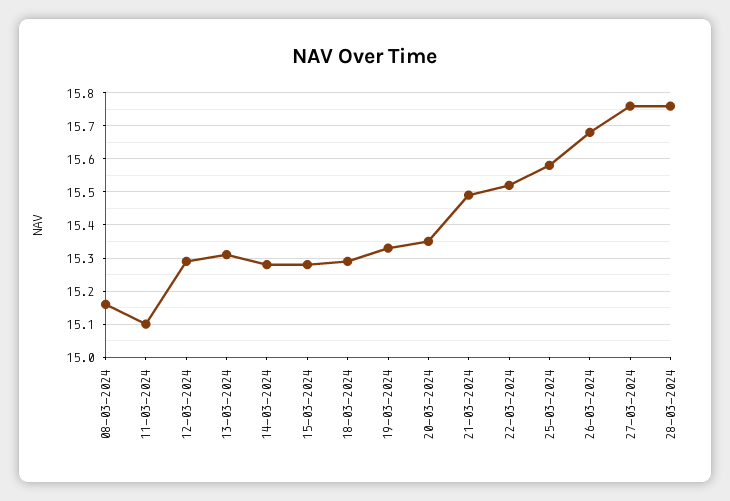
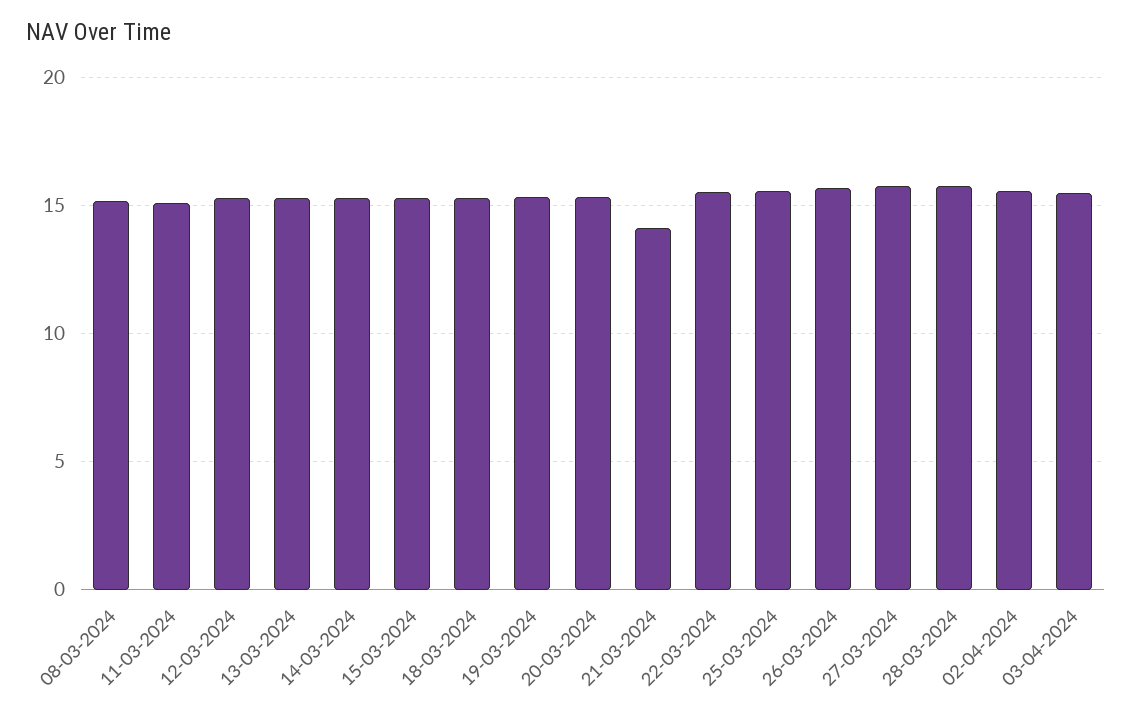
21-03-2024: 15.5 -> 14
02-04-2024: none -> 15.5
03-04-2024: none -> 15.5

